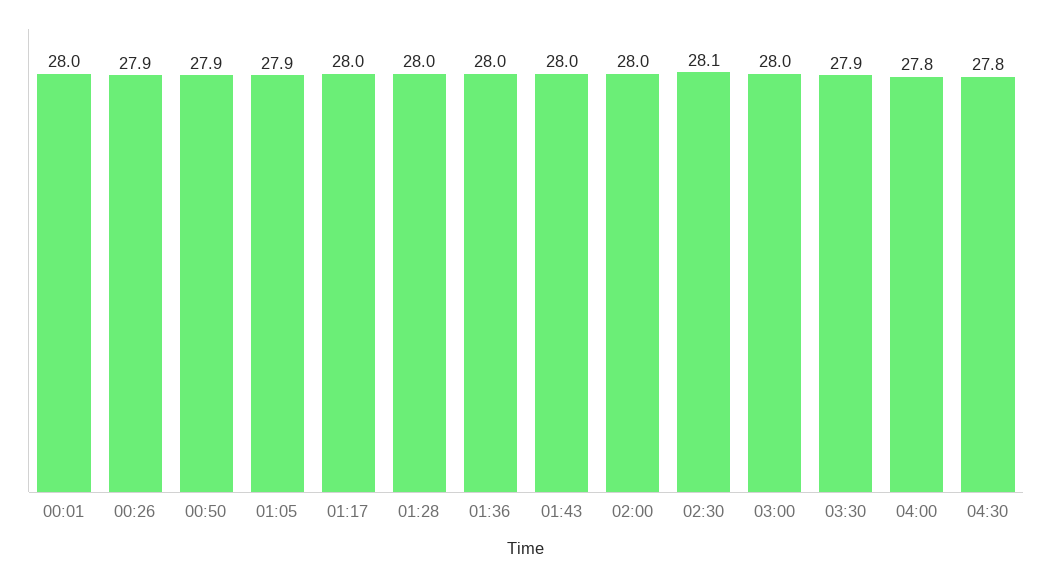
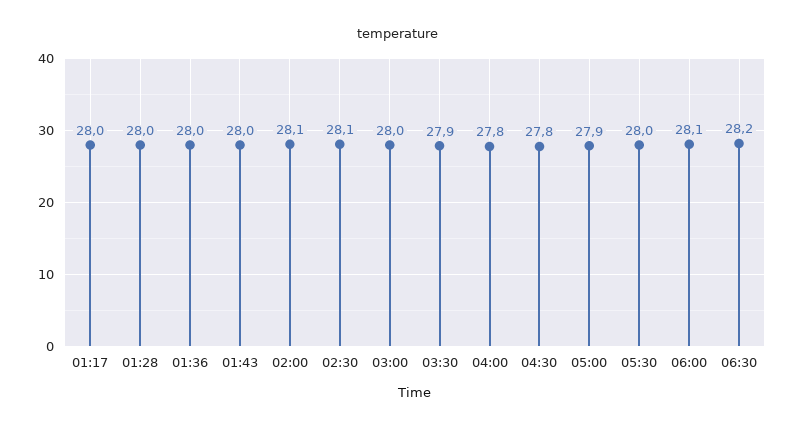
00:01: 28 -> none
00:26: 27.9 -> none
00:50: 27.9 -> none
01:05: 27.9 -> none
02:00: 28 -> 28.1
05:00: none -> 27.9
05:30: none -> 28
06:00: none -> 28.1
06:30: none -> 28.2

